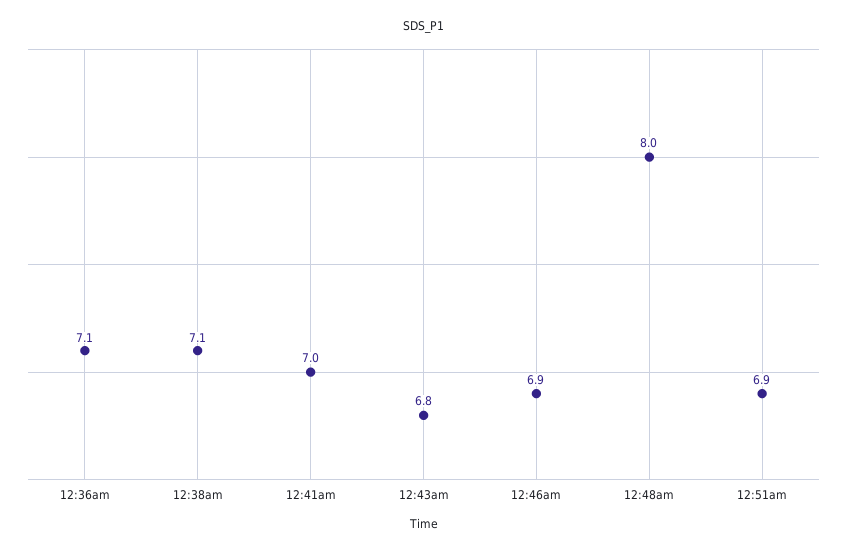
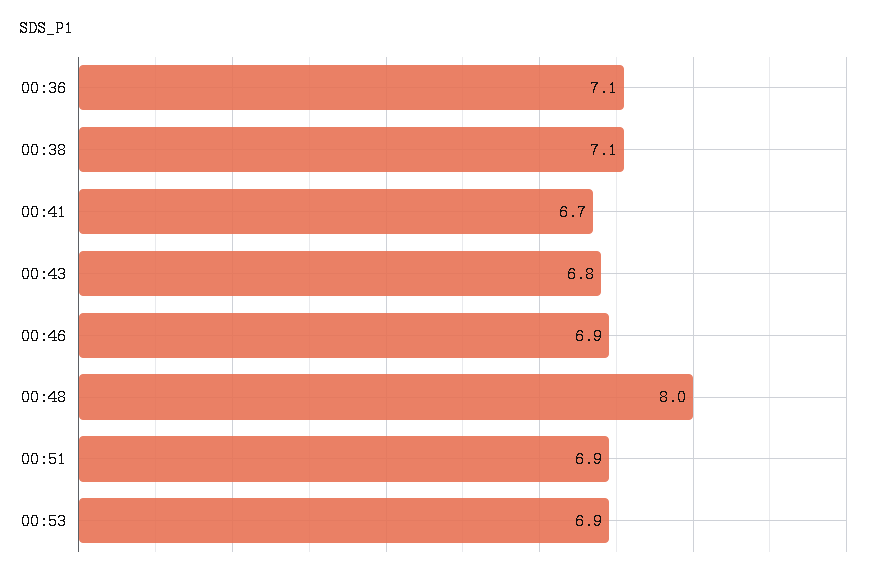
12:41am: 7 -> 6.7
00:53: none -> 6.9

